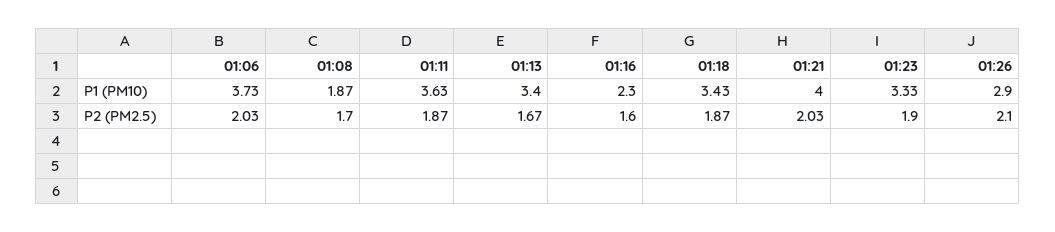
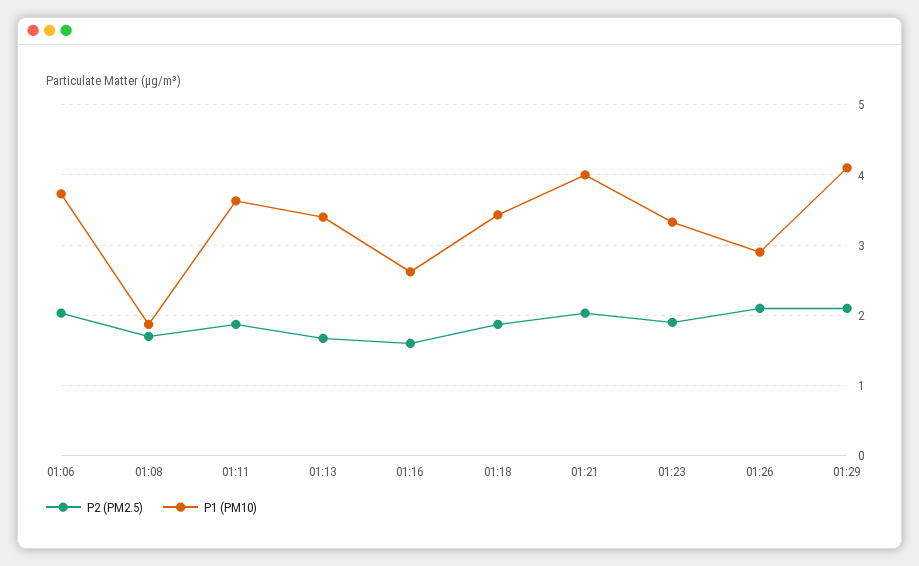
P1 (PM10), 01:16: 2.3 -> 2.6
P2 (PM2.5), 01:29: none -> 2.1
P1 (PM10), 01:29: none -> 4.1

